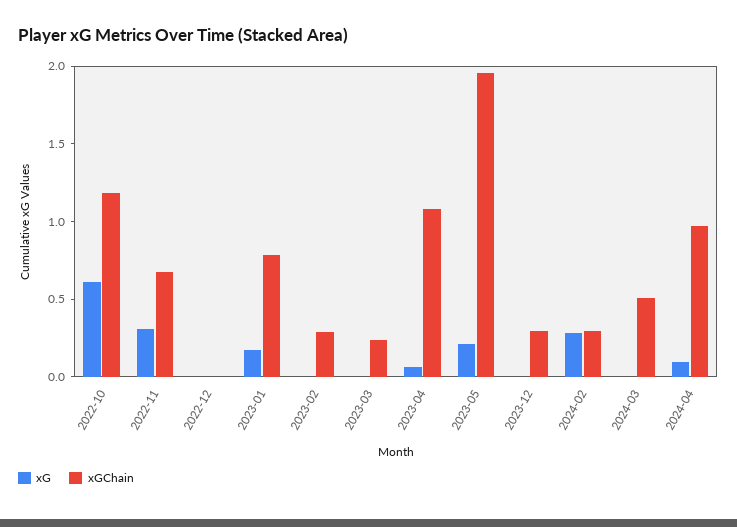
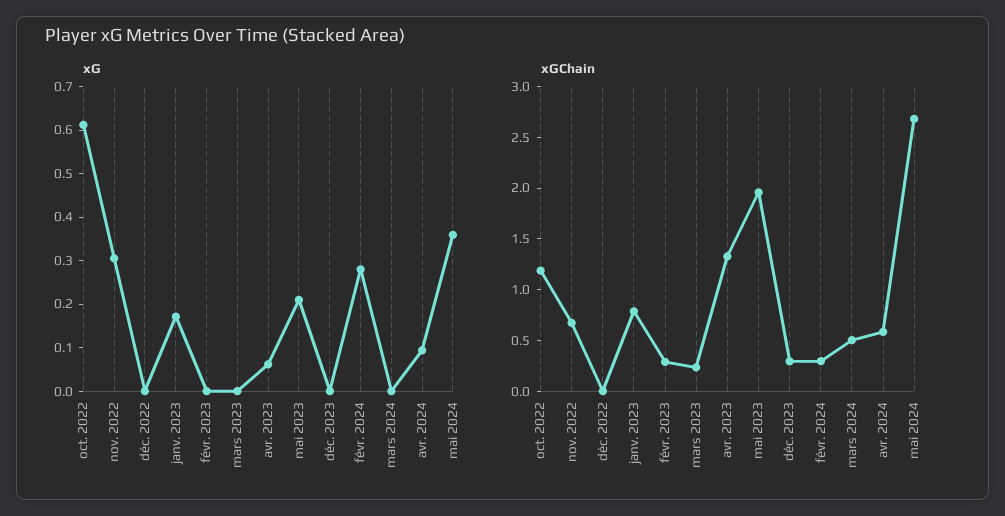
xGChain, 2023-04: 1.1 -> 1.3
xGChain, 2024-04: 1 -> 0.6
xG, mai 2024: none -> 0.36
xGChain, mai 2024: none -> 2.7

